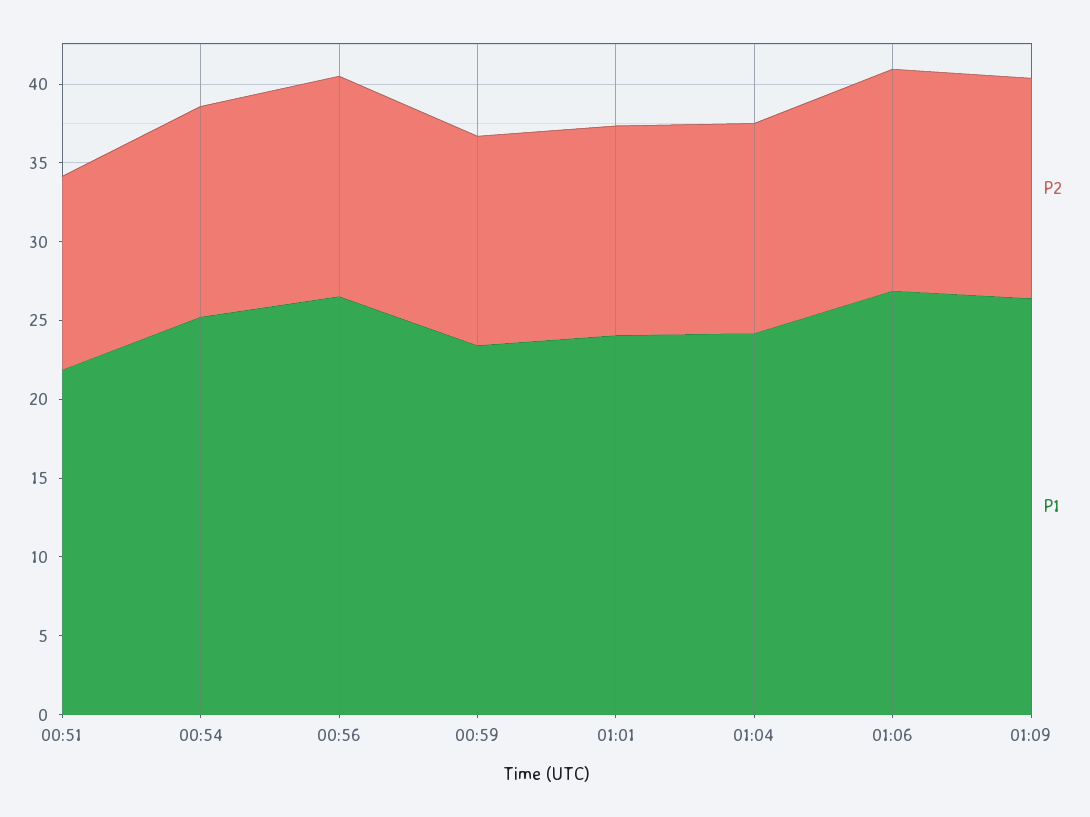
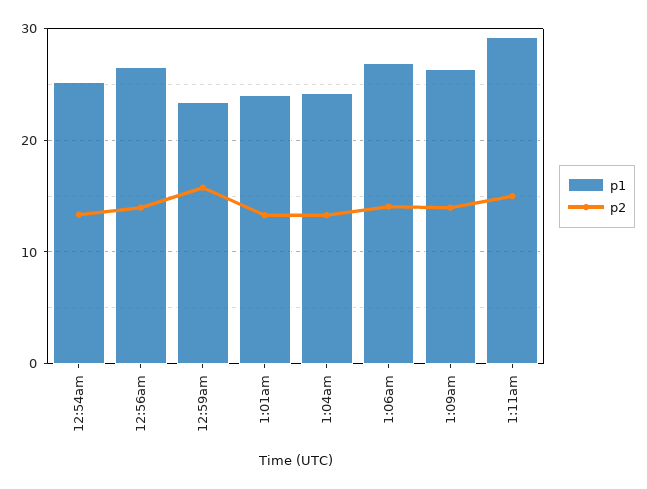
P2, 00:51: 12 -> none
P1, 00:51: 22 -> none
P2, 00:59: 13 -> 16
P1, 1:11am: none -> 29
P2, 1:11am: none -> 15

